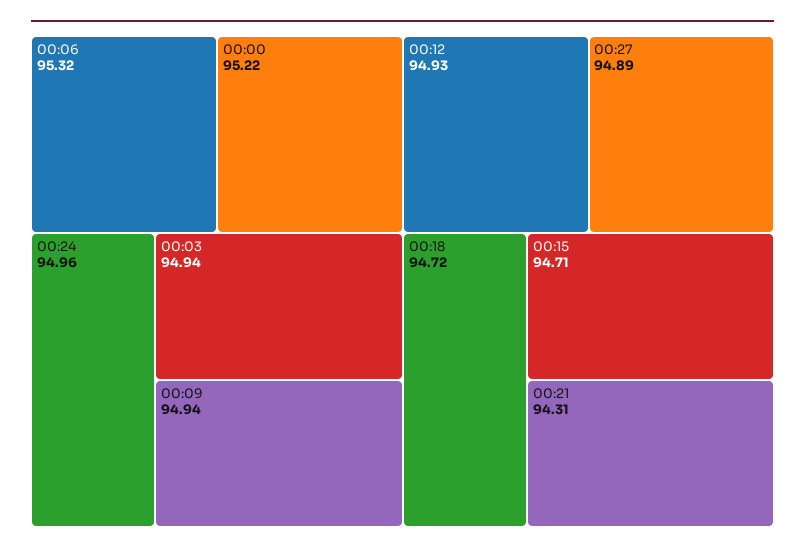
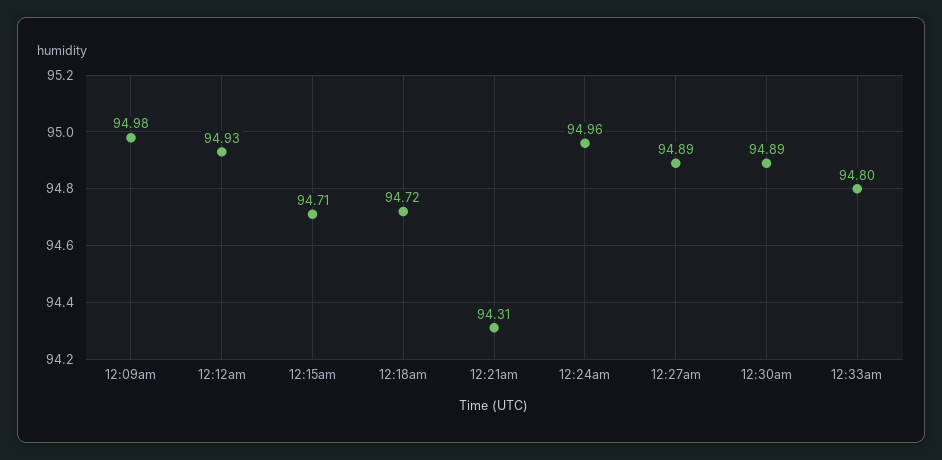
00:06: 95.32 -> none
00:00: 95.22 -> none
00:03: 94.94 -> none
00:09: 94.94 -> 94.98
12:30am: none -> 94.89
12:33am: none -> 94.8

